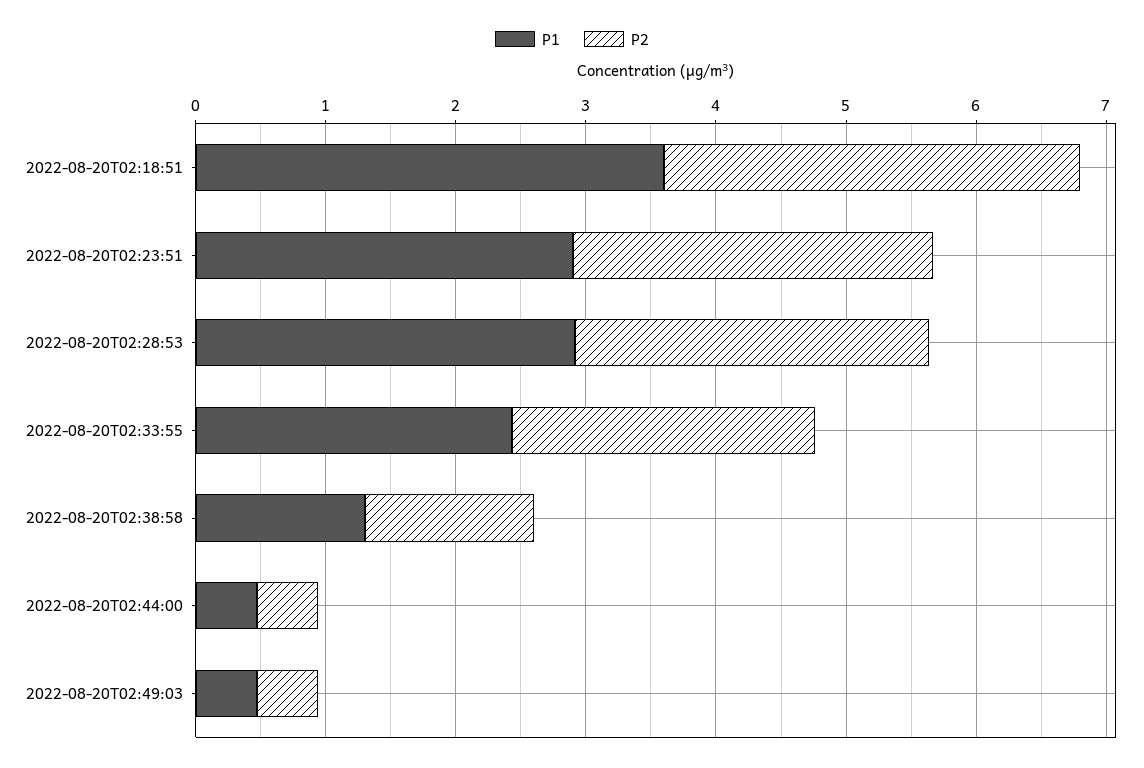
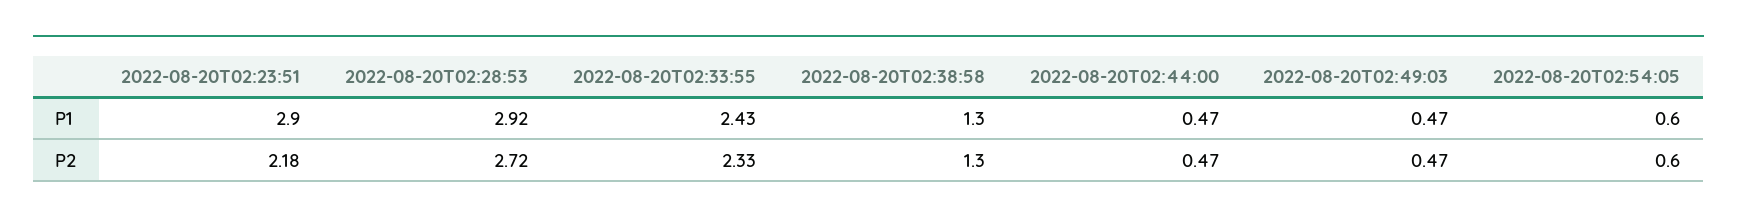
P1, 2022-08-20T02:18:51: 3.6 -> none
P2, 2022-08-20T02:18:51: 3.2 -> none
P2, 2022-08-20T02:23:51: 2.8 -> 2.18
P1, 2022-08-20T02:54:05: none -> 0.6
P2, 2022-08-20T02:54:05: none -> 0.6

